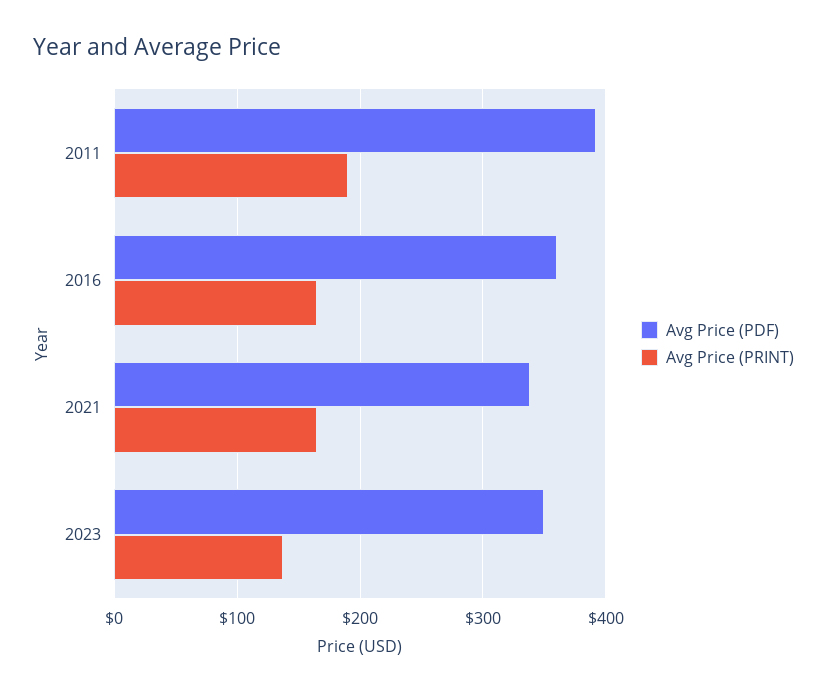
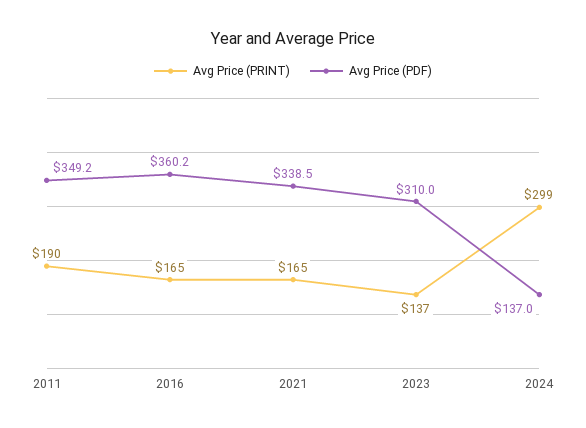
Avg Price (PDF), 2011: 390 -> 349.2
Avg Price (PDF), 2023: 350 -> 310
Avg Price (PRINT), 2024: none -> 299
Avg Price (PDF), 2024: none -> 137

